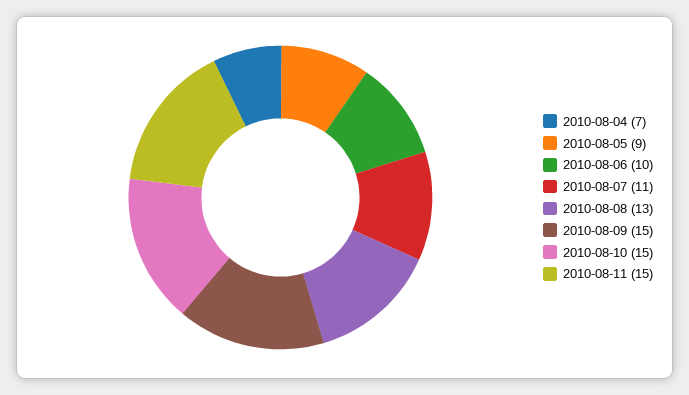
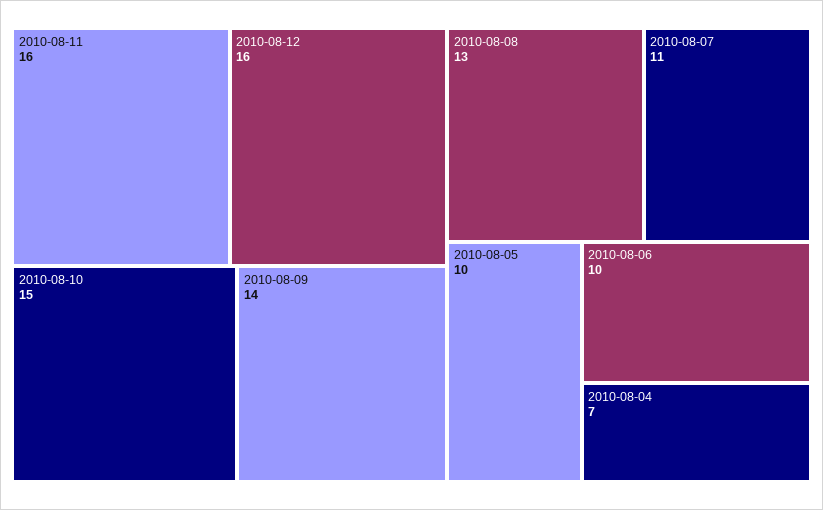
2010-08-05: 9 -> 10
2010-08-09: 15 -> 14
2010-08-11: 15 -> 16
2010-08-12: none -> 16

